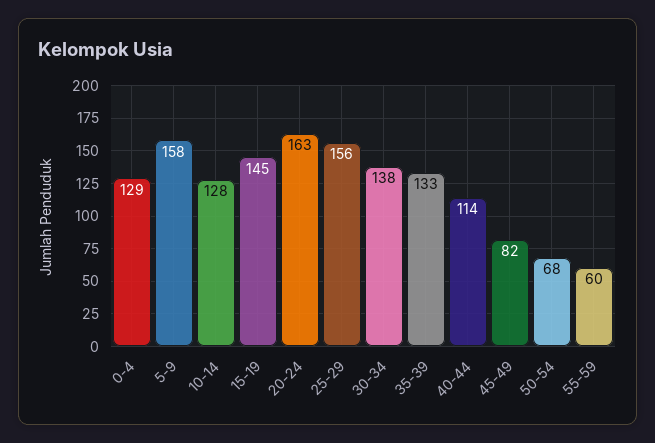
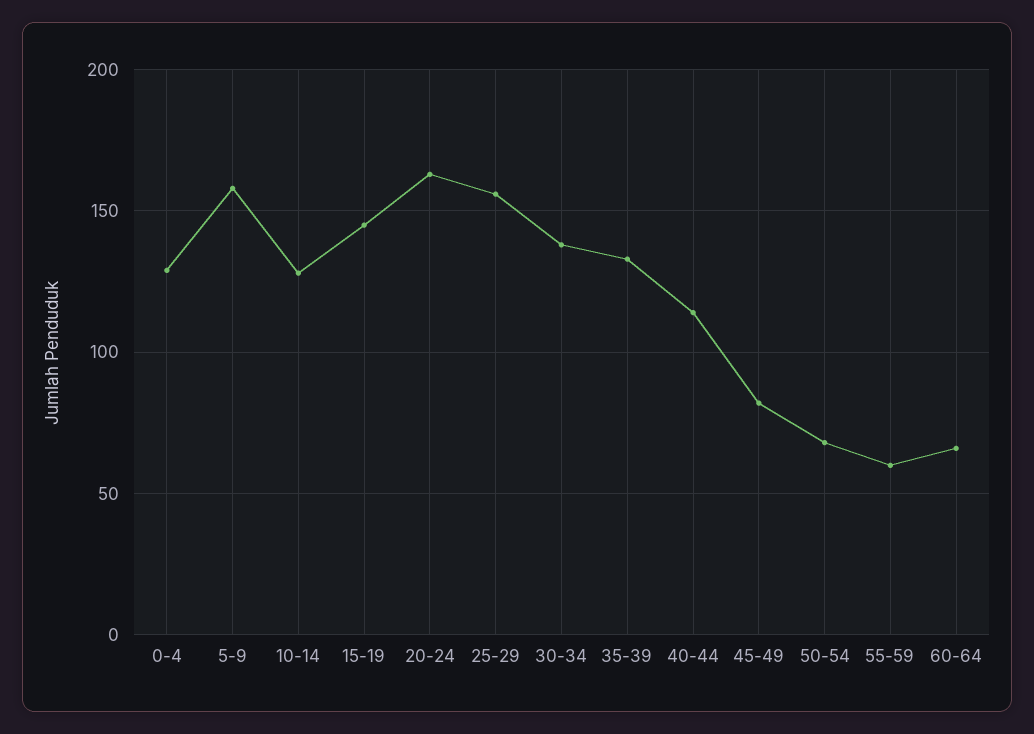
60-64: none -> 65

